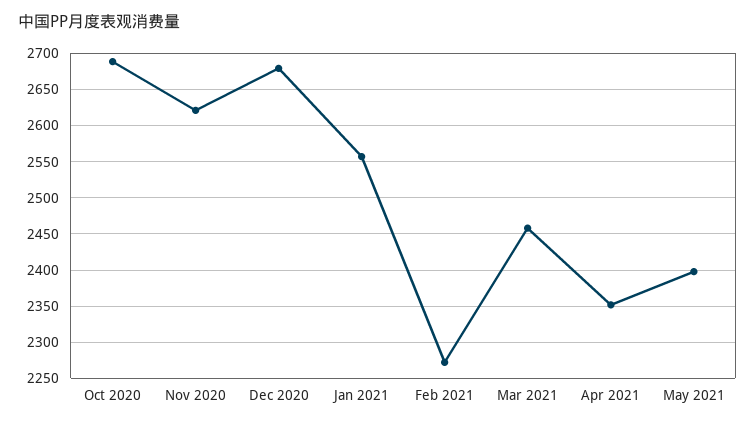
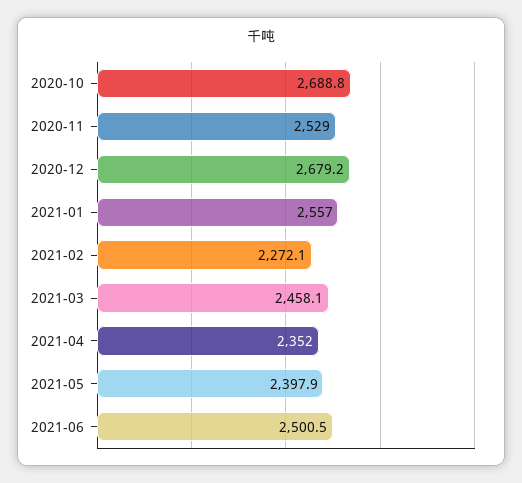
Nov 2020: 2620 -> 2529
2021-06: none -> 2500.5

